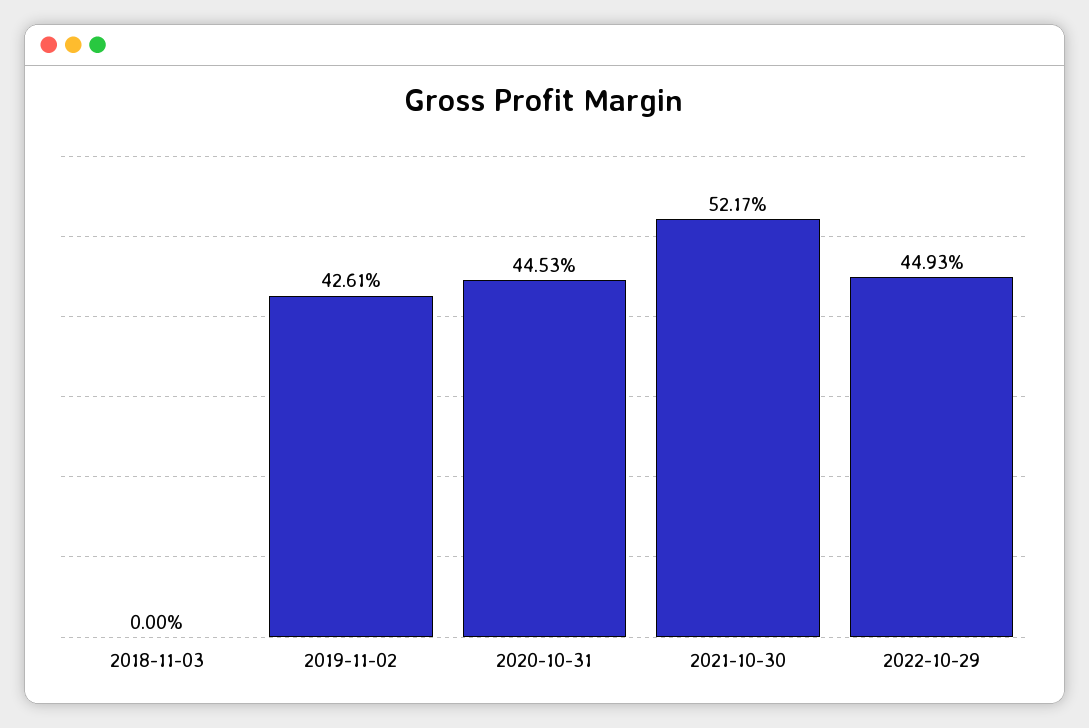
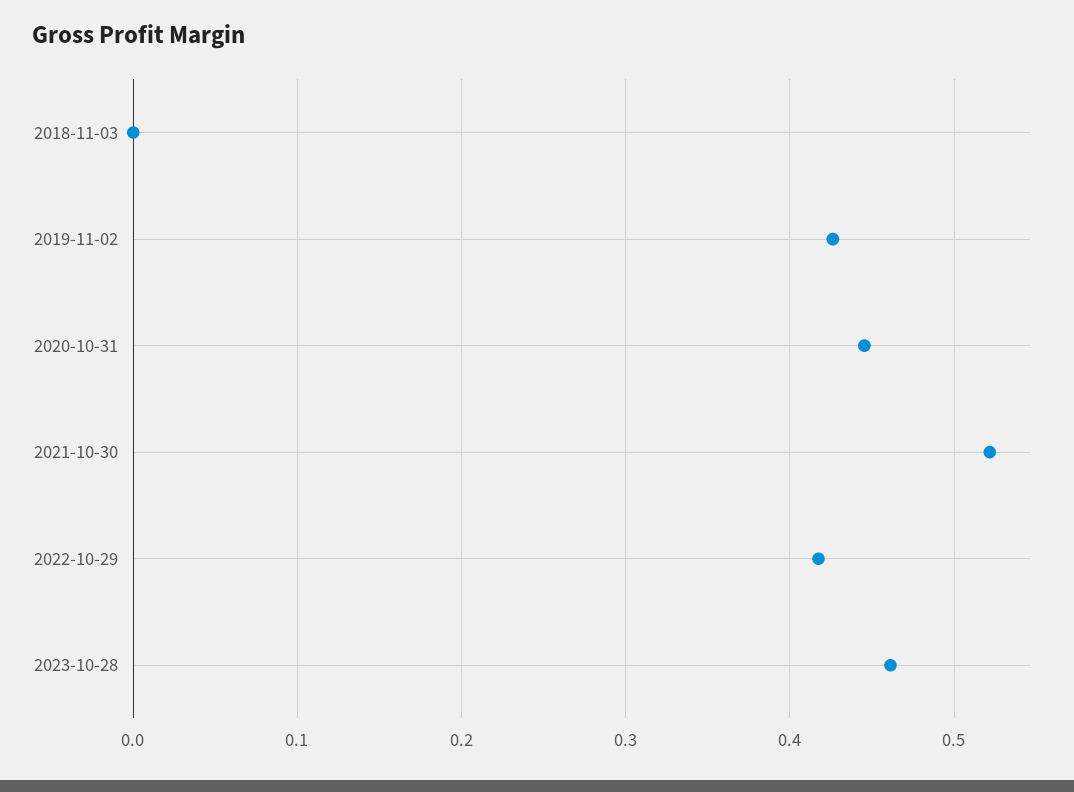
2022-10-29: 0.4493 -> 0.42
2023-10-28: none -> 0.46

